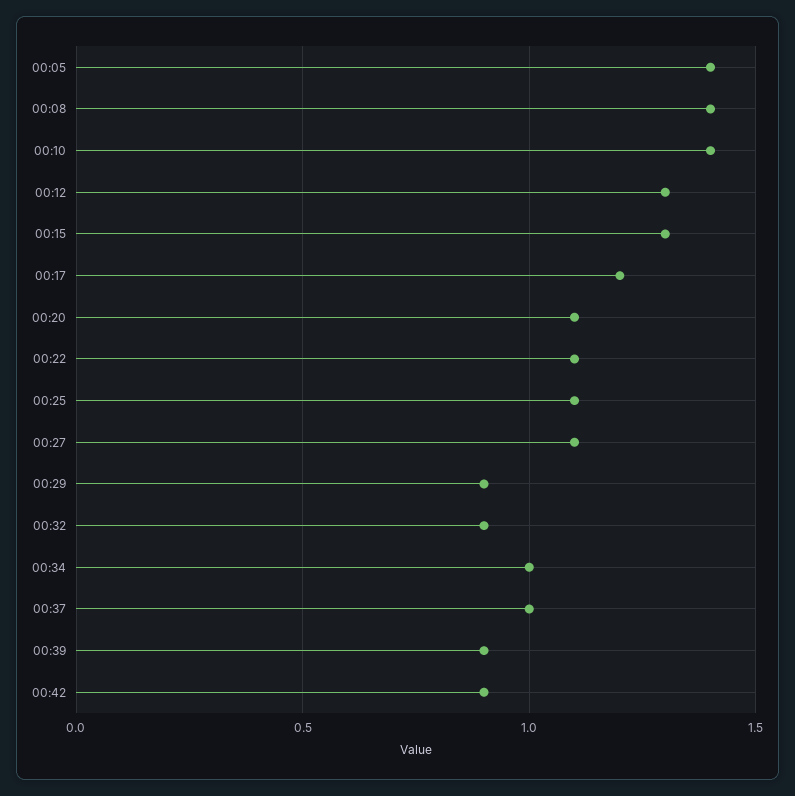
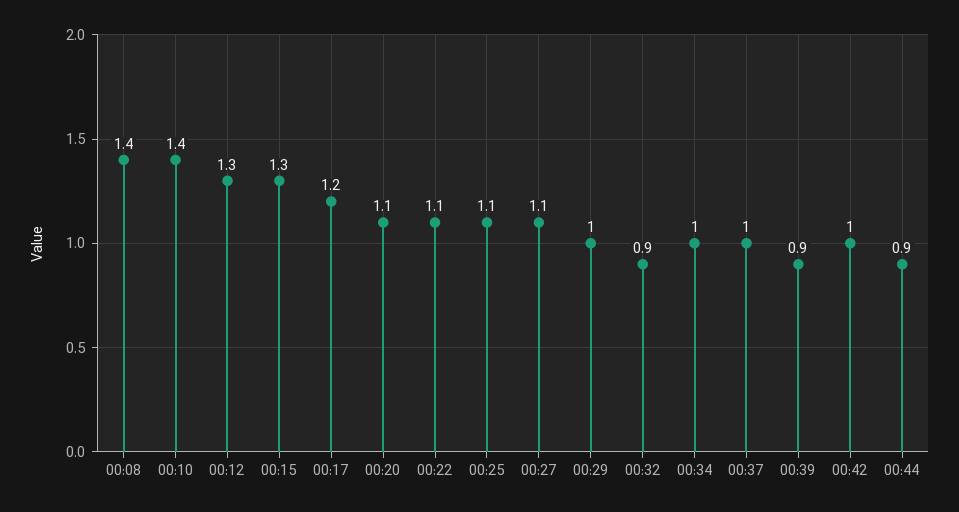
00:05: 1.4 -> none
00:29: 0.9 -> 1
00:42: 0.9 -> 1
00:44: none -> 0.9

